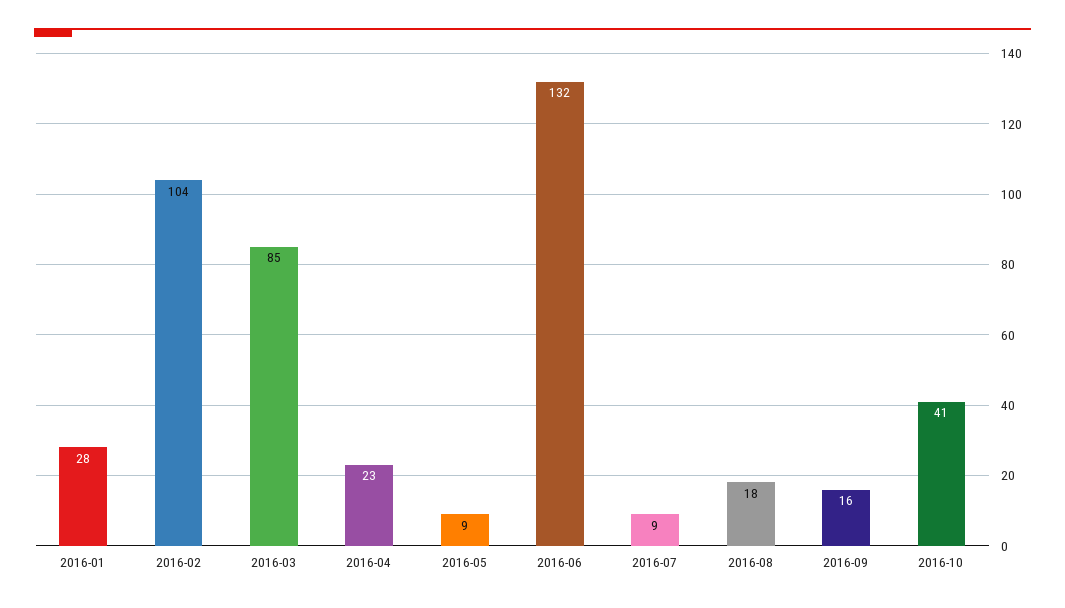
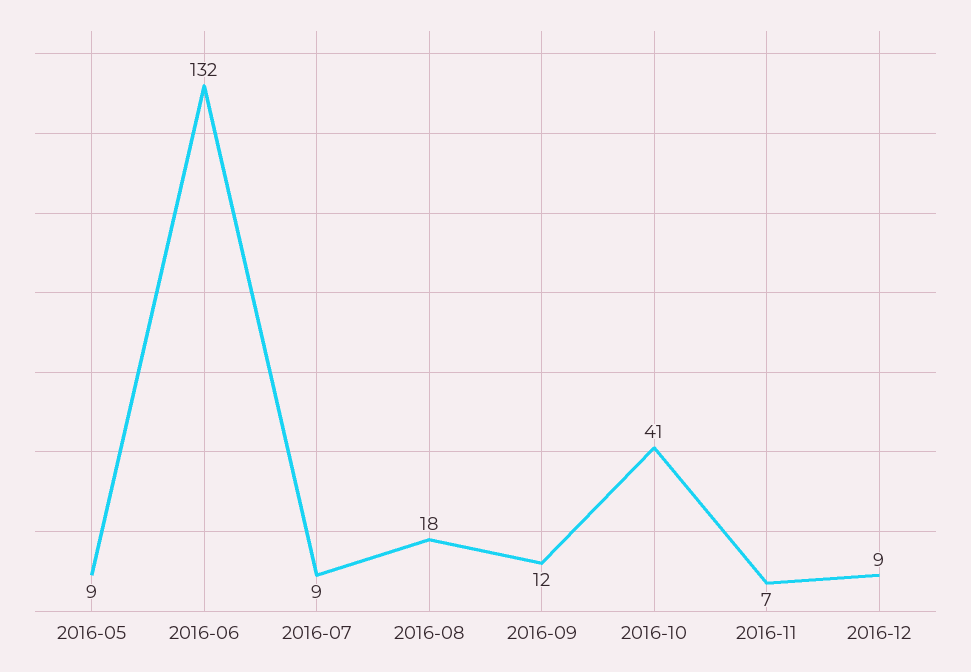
2016-01: 28 -> none
2016-02: 104 -> none
2016-03: 85 -> none
2016-04: 23 -> none
2016-09: 16 -> 12
2016-11: none -> 7
2016-12: none -> 9

